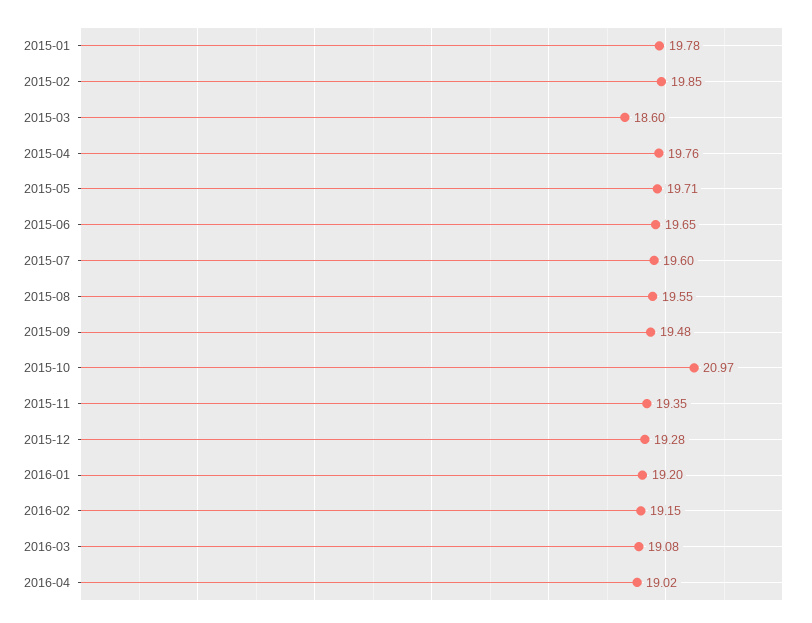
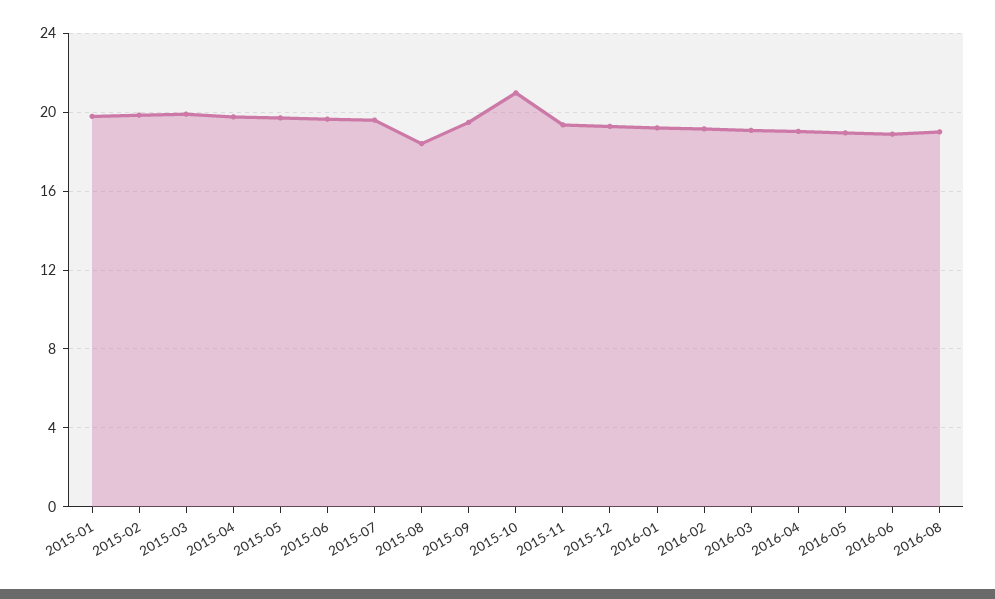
2015-03: 18.6 -> 20
2015-08: 19.55 -> 18.5
2016-05: none -> 19
2016-06: none -> 19
2016-08: none -> 19

